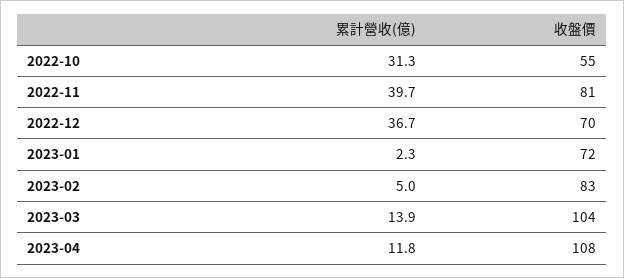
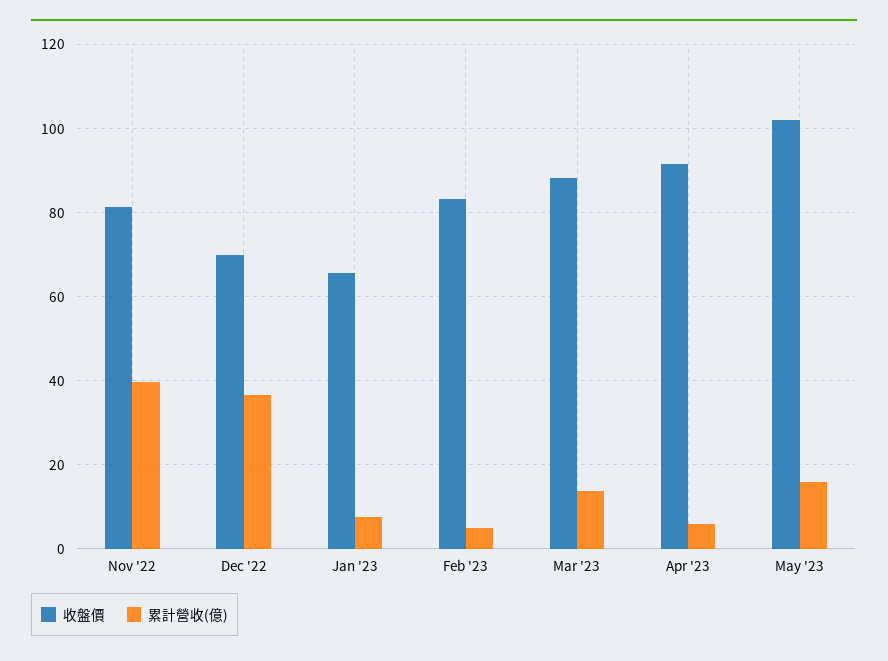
累計營收(億), 2022-10: 31.3 -> none
收盤價, 2022-10: 55 -> none
累計營收(億), 2023-01: 2.3 -> 8
收盤價, 2023-01: 72 -> 66
收盤價, 2023-03: 104 -> 88
累計營收(億), 2023-04: 11.8 -> 6
收盤價, 2023-04: 108 -> 92
收盤價, May '23: none -> 102
累計營收(億), May '23: none -> 16

